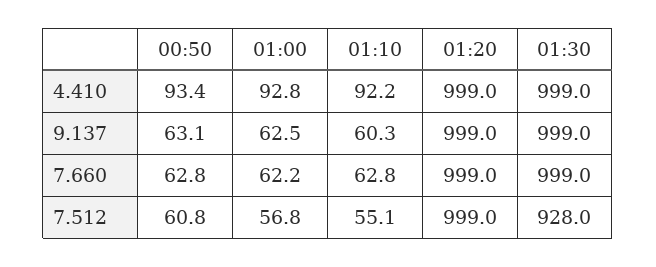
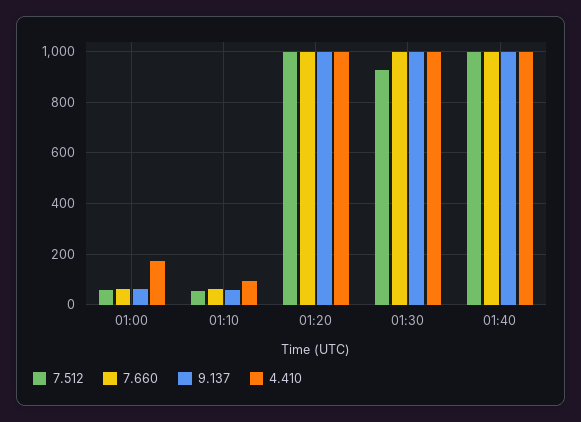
4.410, 00:50: 93.4 -> none
4.410, 01:00: 92.8 -> 175
9.137, 00:50: 63.1 -> none
7.660, 00:50: 62.8 -> none
7.512, 00:50: 60.8 -> none
7.512, 01:40: none -> 1000
7.660, 01:40: none -> 1000
9.137, 01:40: none -> 1000
4.410, 01:40: none -> 1000

